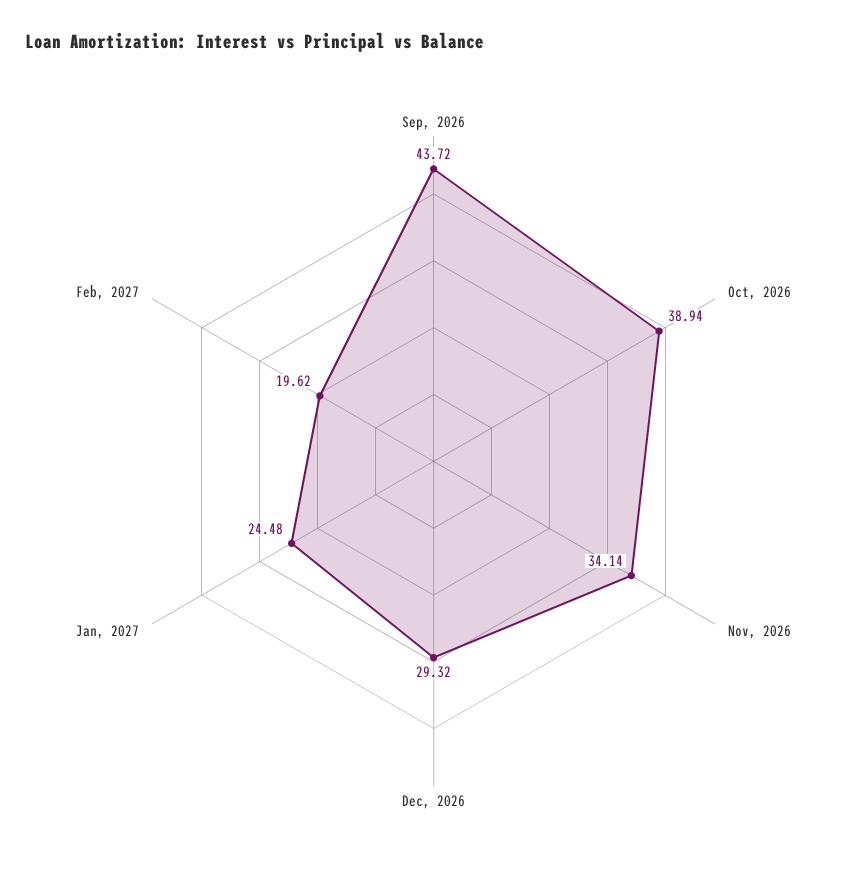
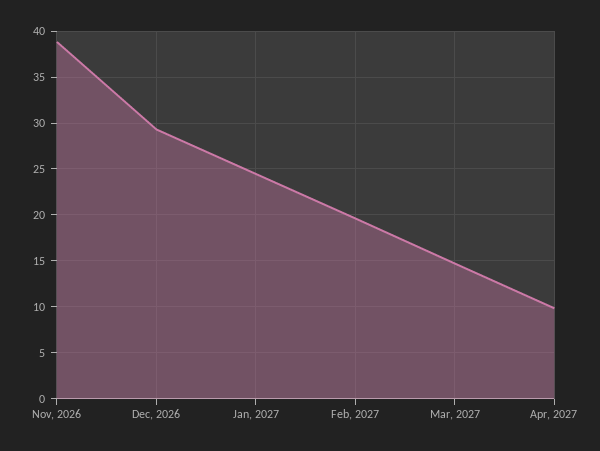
Sep, 2026: 43.72 -> none
Oct, 2026: 38.94 -> none
Nov, 2026: 34.14 -> 39
Mar, 2027: none -> 15
Apr, 2027: none -> 10

